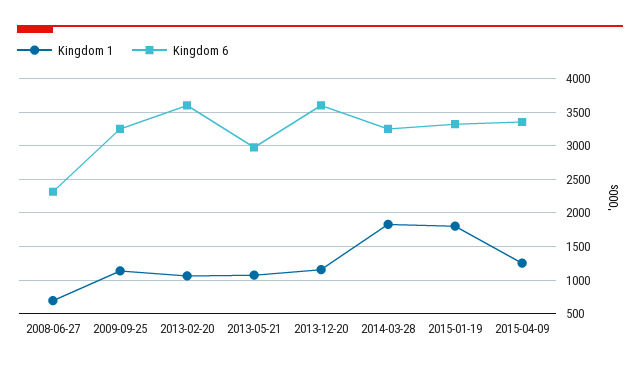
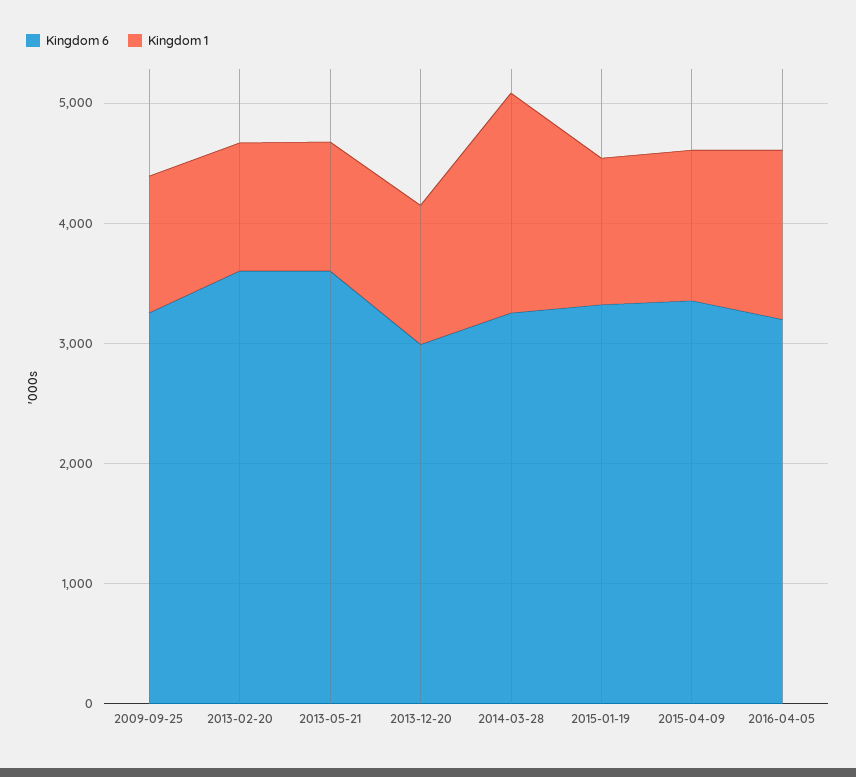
Kingdom 1, 2008-06-27: 700 -> none
Kingdom 6, 2008-06-27: 2300 -> none
Kingdom 6, 2013-05-21: 3000 -> 3600
Kingdom 6, 2013-12-20: 3600 -> 3000
Kingdom 1, 2015-01-19: 1800 -> 1200
Kingdom 6, 2016-04-05: none -> 3200
Kingdom 1, 2016-04-05: none -> 1400

